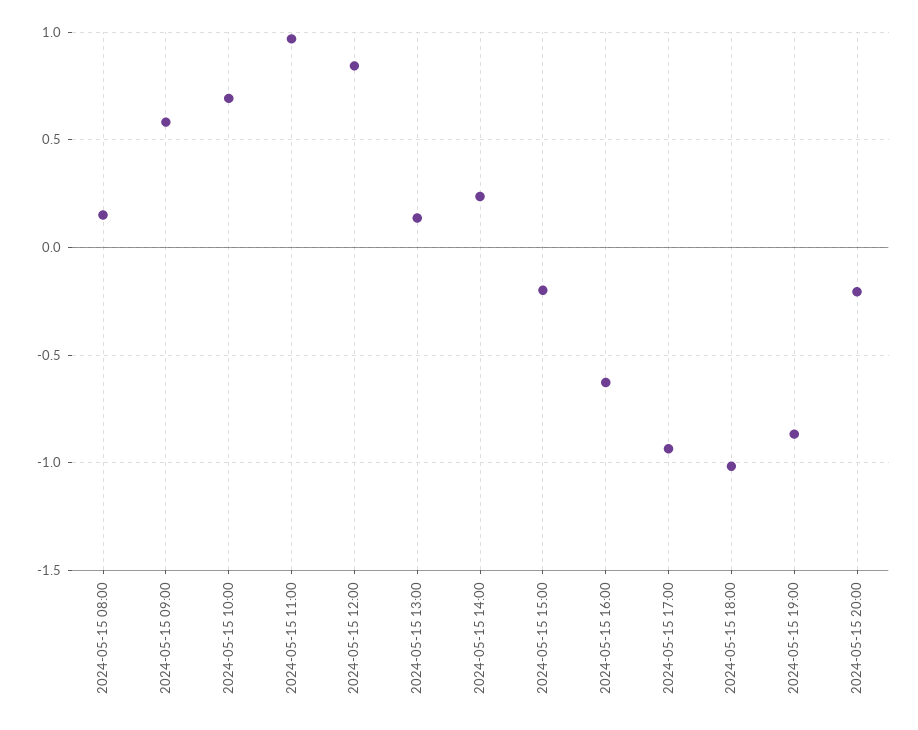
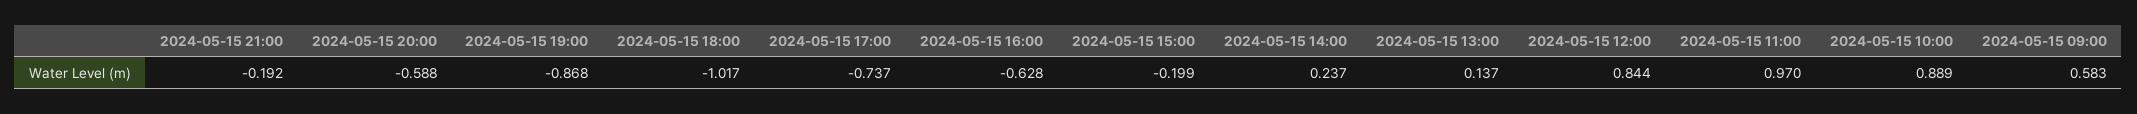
2024-05-15 08:00: 0.15 -> none
2024-05-15 10:00: 0.7 -> 0.889
2024-05-15 17:00: -0.95 -> -0.737
2024-05-15 20:00: -0.2 -> -0.588
2024-05-15 21:00: none -> -0.192

